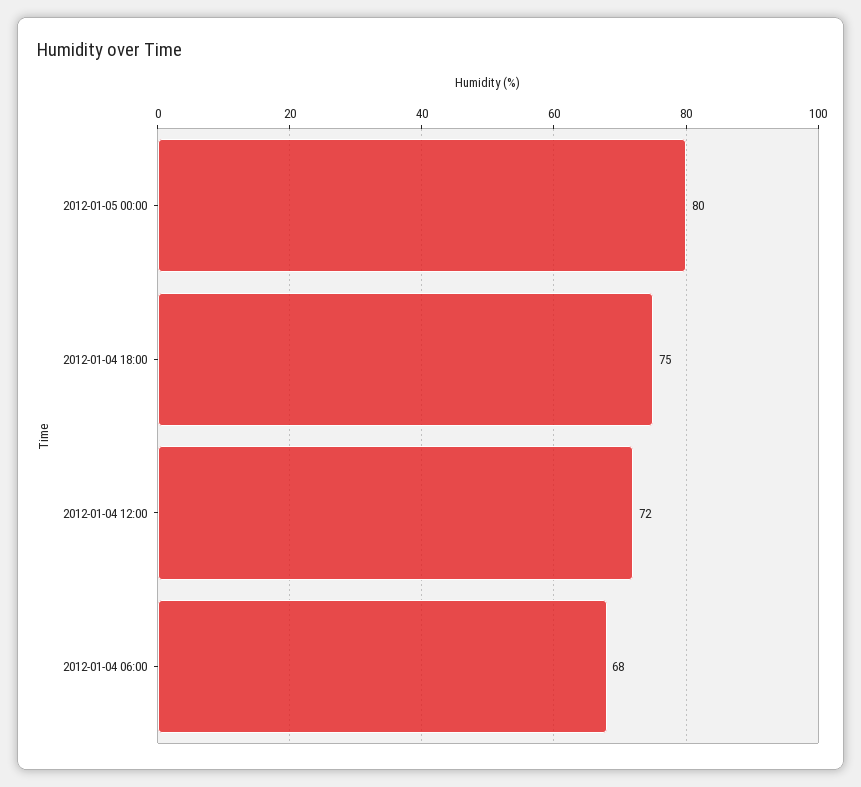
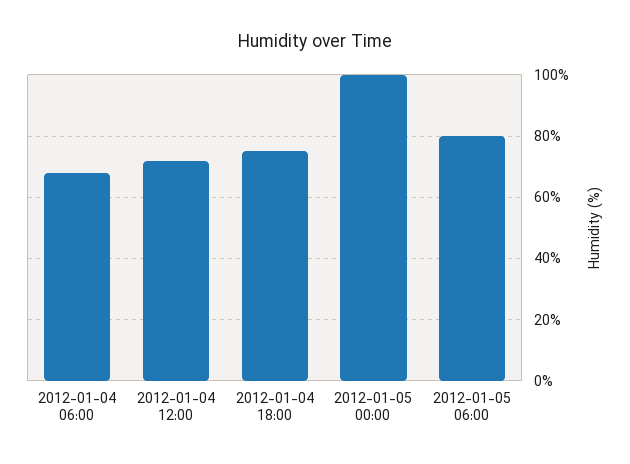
2012-01-05 00:00: 80 -> 100
2012-01-05 06:00: none -> 80

